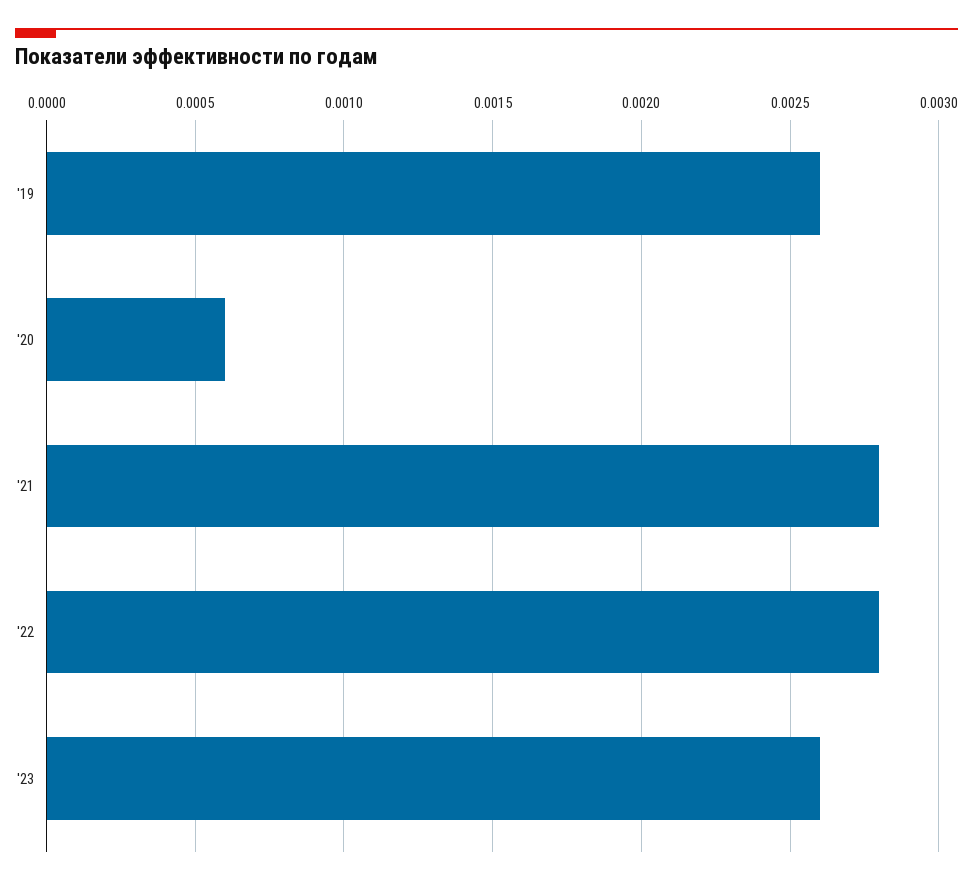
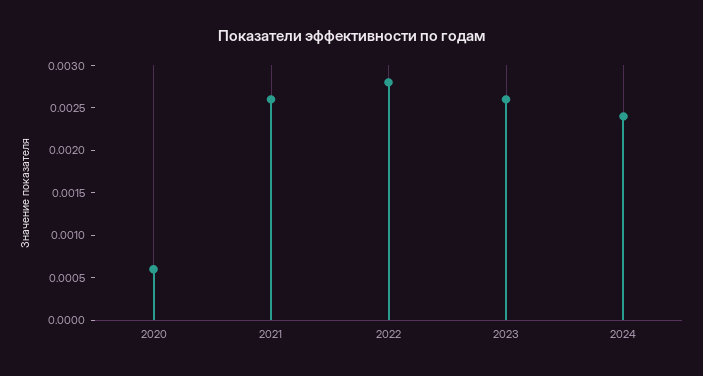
'19: 0.0026 -> none
'21: 0.0028 -> 0.0026
2024: none -> 0.0024

